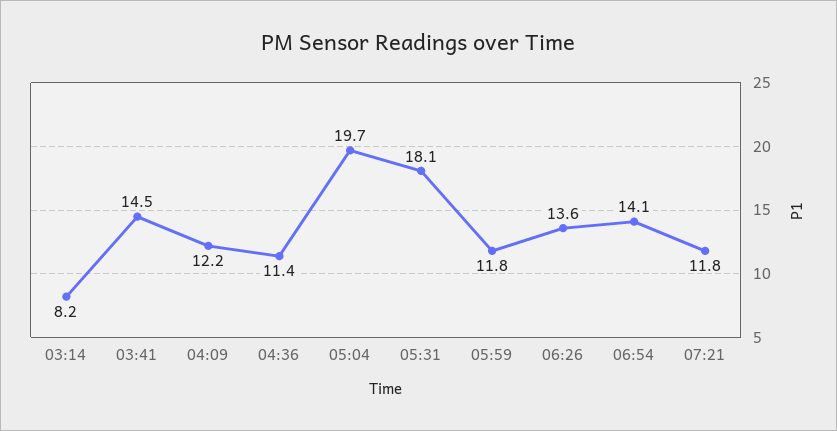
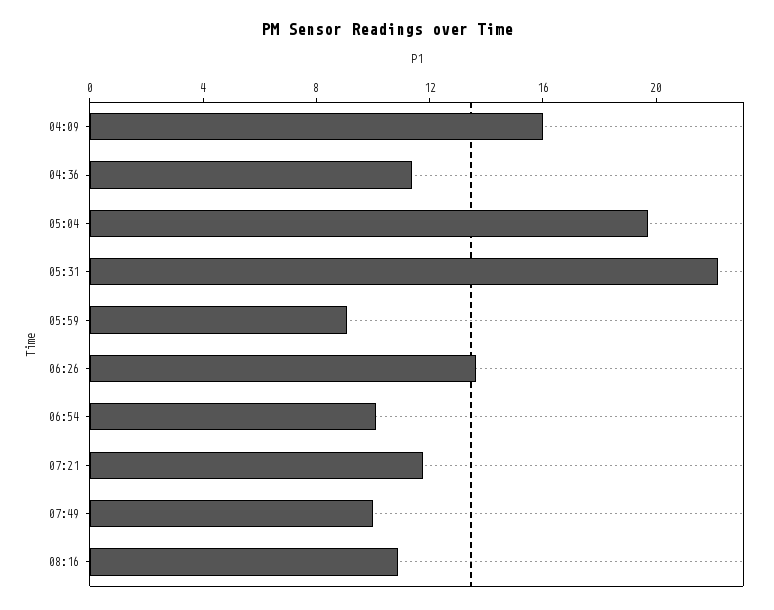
03:14: 8.2 -> none
03:41: 14.5 -> none
04:09: 12.2 -> 16
05:31: 18.1 -> 22
05:59: 11.8 -> 9
06:54: 14.1 -> 10
07:49: none -> 10
08:16: none -> 11

